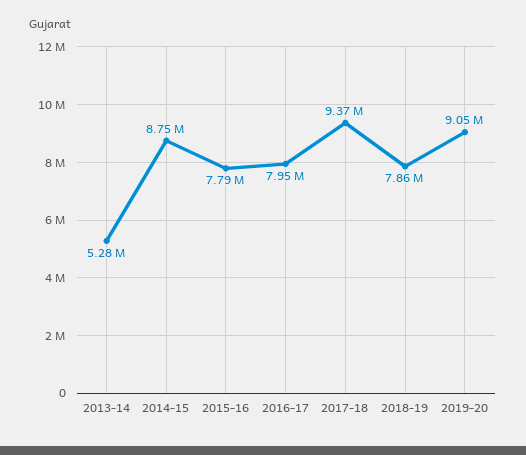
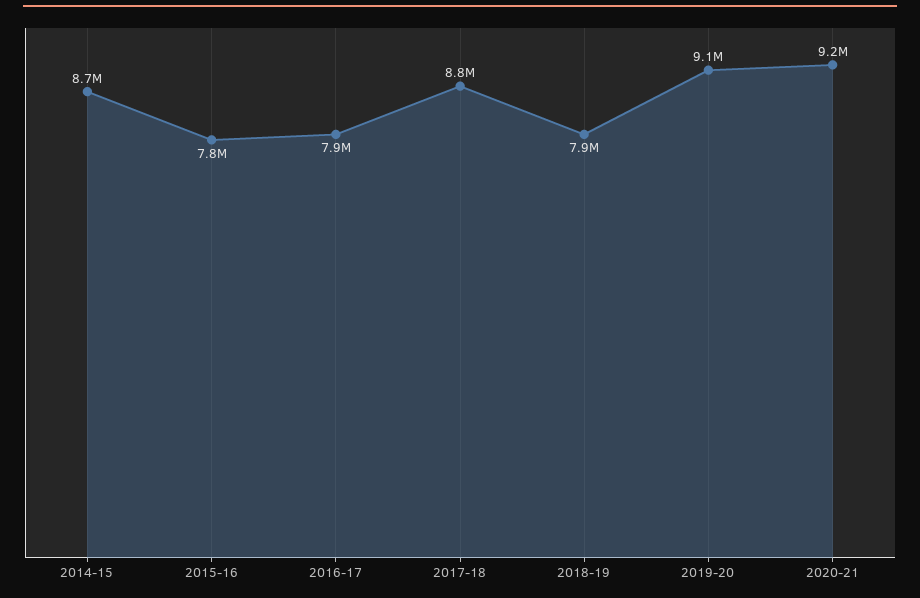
2013-14: 5280000 -> none
2017-18: 9370000 -> 8800000
2020-21: none -> 9200000

